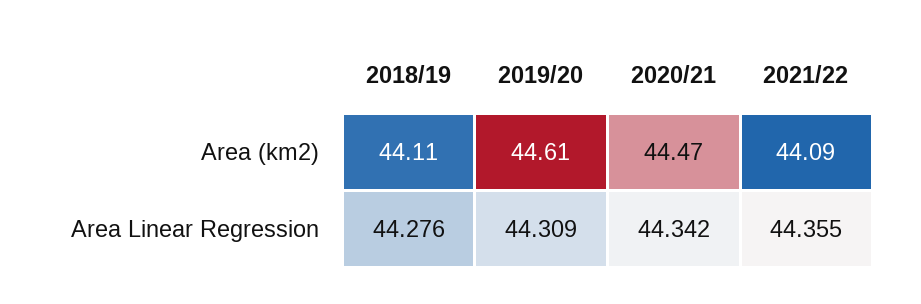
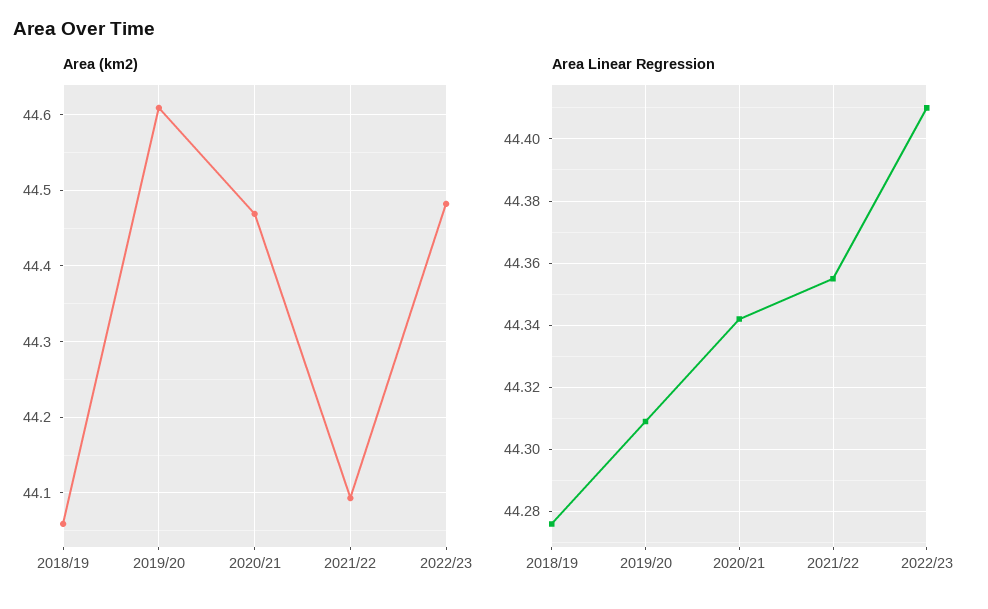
Area (km2), 2018/19: 44.11 -> 44.06
Area (km2), 2022/23: none -> 44.48
Area Linear Regression, 2022/23: none -> 44.41

